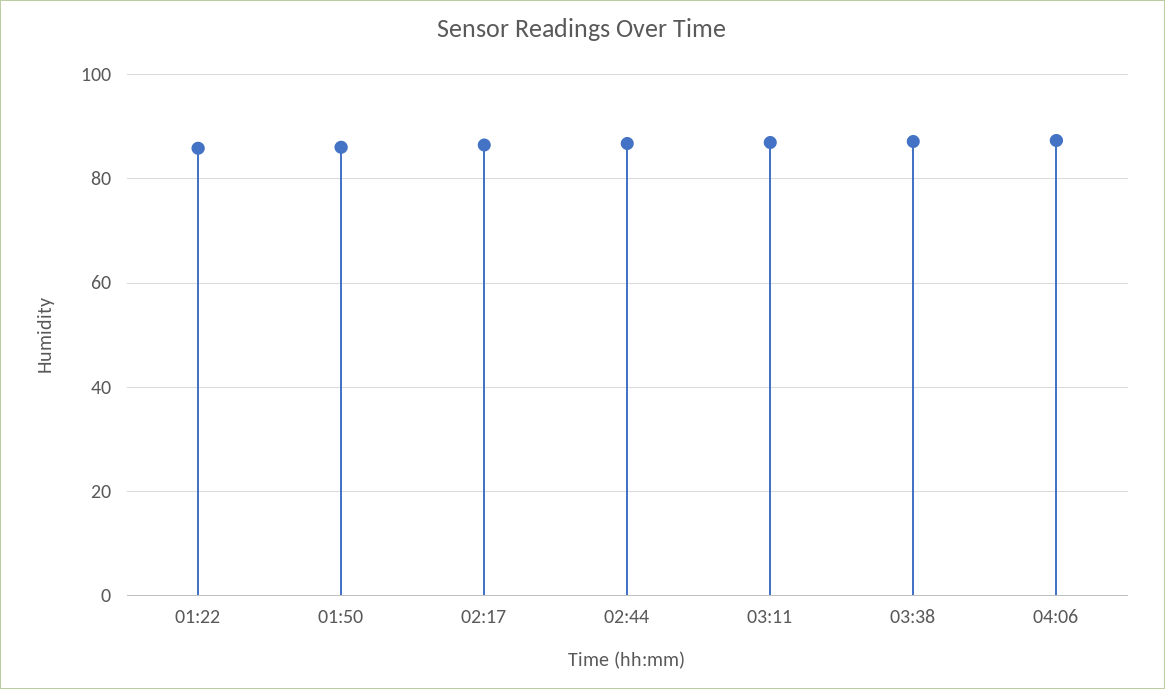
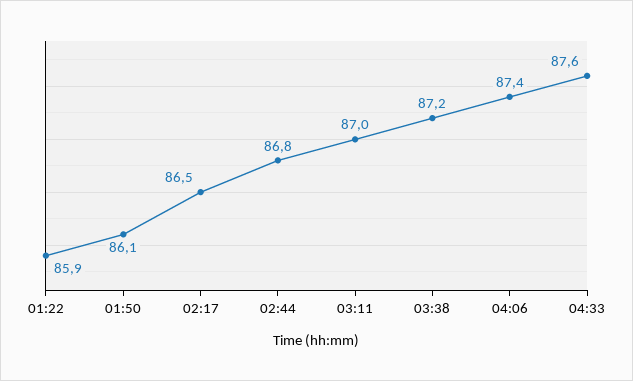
04:33: none -> 87.6

